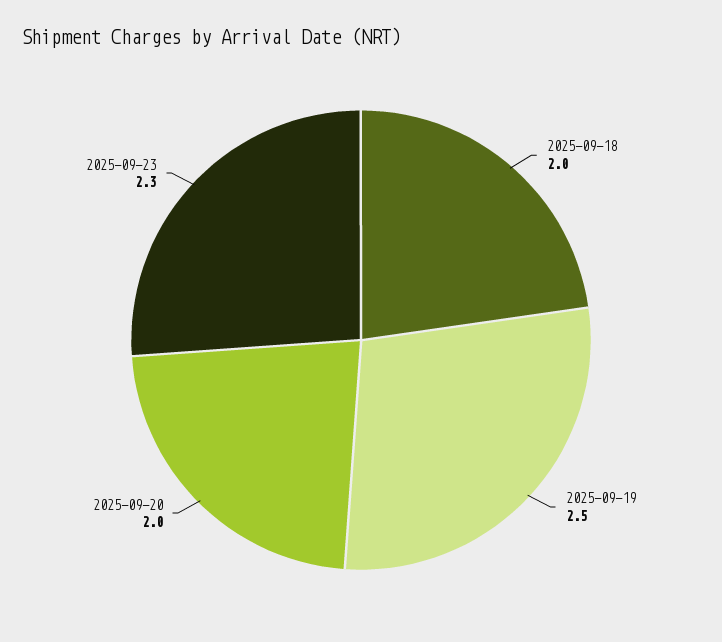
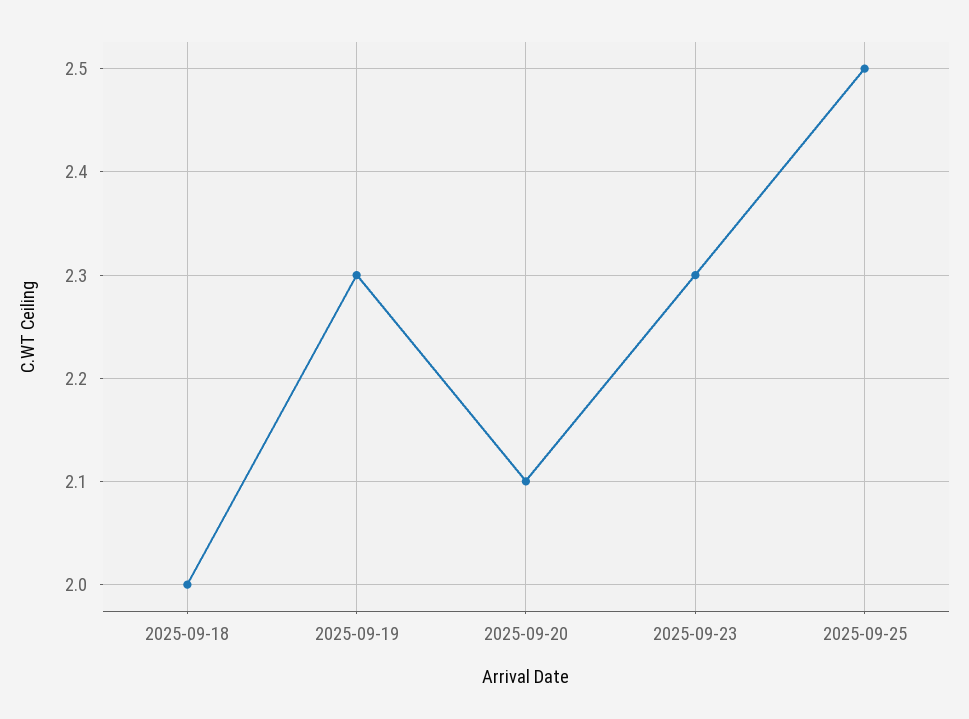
2025-09-19: 2.5 -> 2.3
2025-09-20: 2 -> 2.1
2025-09-25: none -> 2.5

